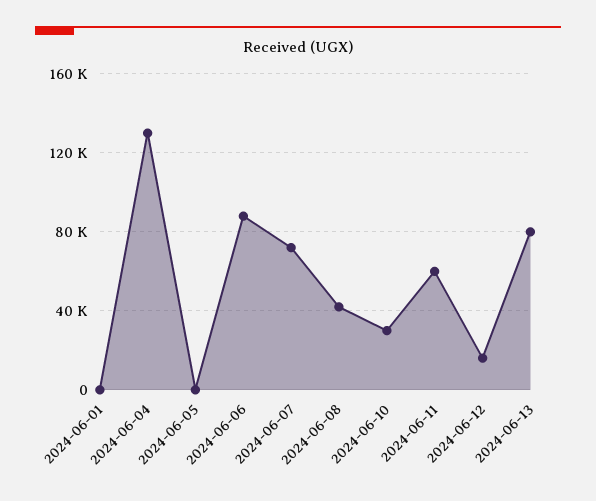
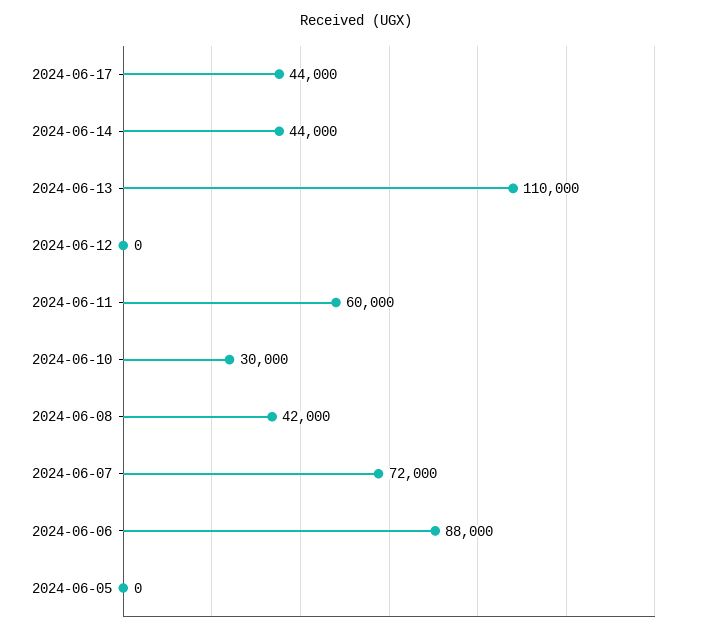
2024-06-01: 0 -> none
2024-06-04: 130000 -> none
2024-06-12: 15000 -> 0
2024-06-13: 80000 -> 110000
2024-06-17: none -> 44000
2024-06-14: none -> 44000

